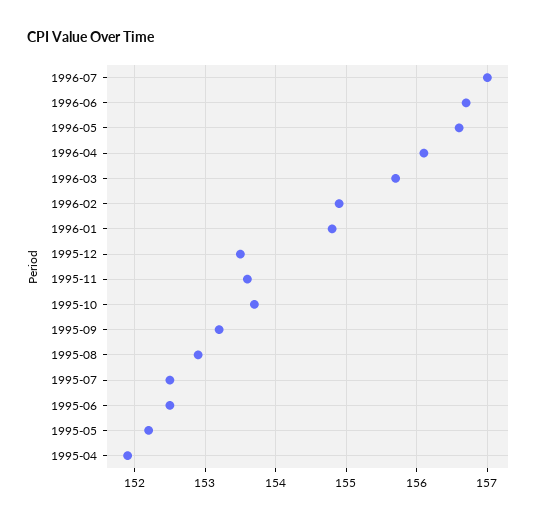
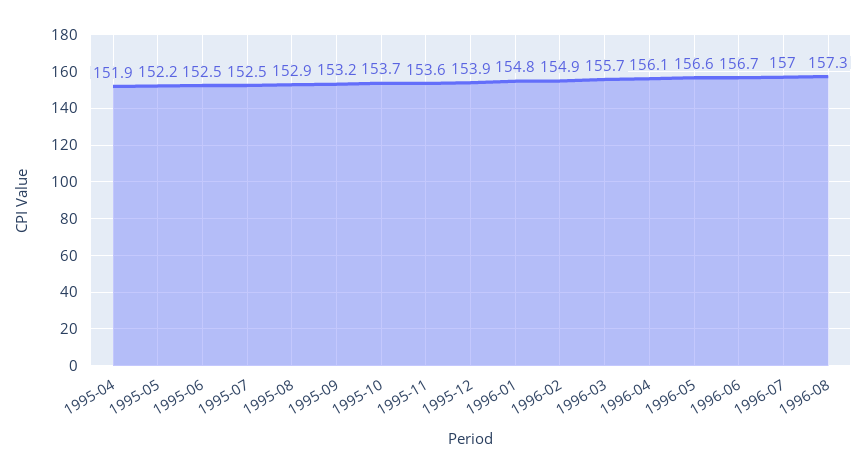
1995-12: 153.5 -> 153.9
1996-08: none -> 157.3

